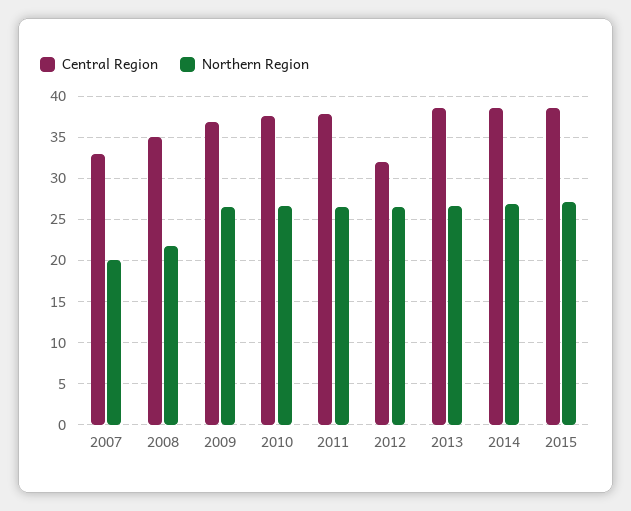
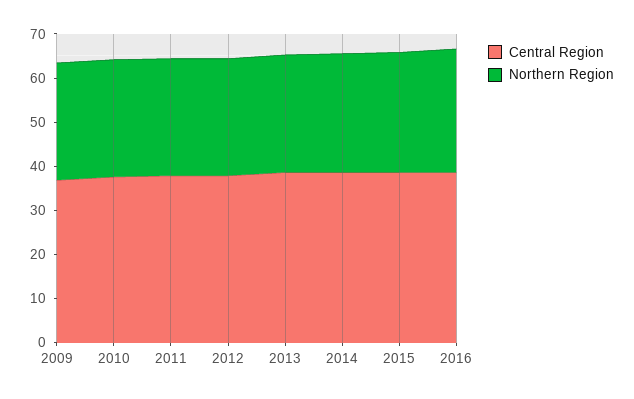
Central Region, 2007: 33 -> none
Northern Region, 2007: 20 -> none
Central Region, 2008: 35 -> none
Northern Region, 2008: 22 -> none
Central Region, 2012: 32 -> 38
Central Region, 2016: none -> 38
Northern Region, 2016: none -> 28

